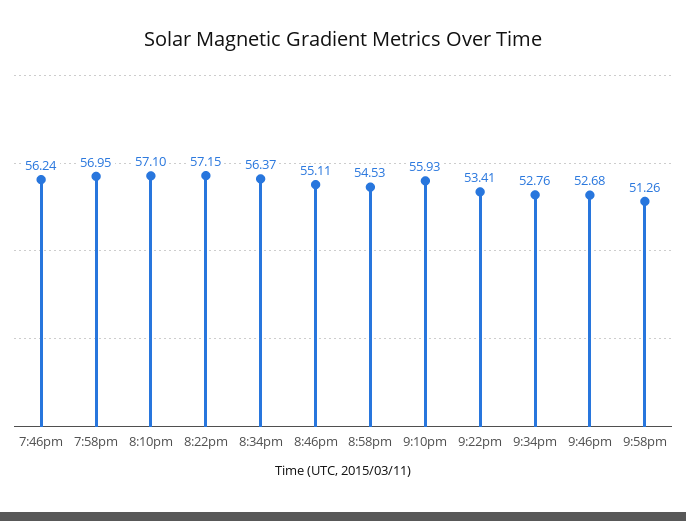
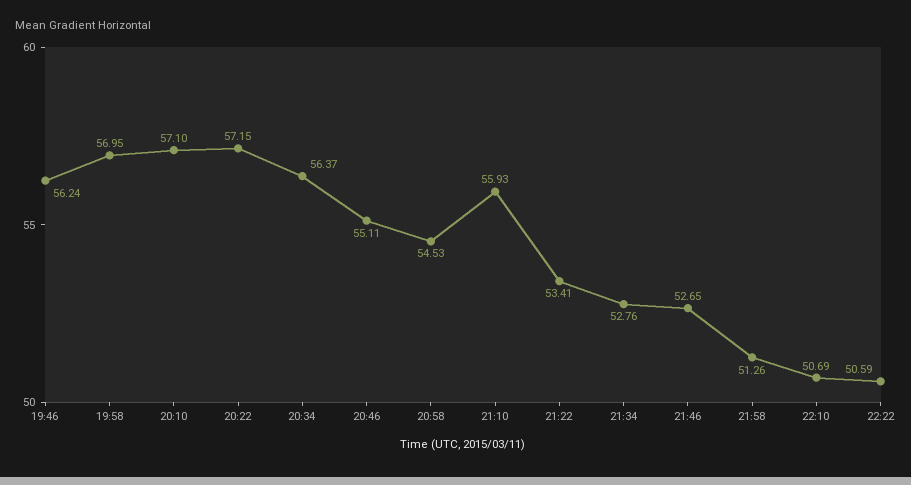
9:46pm: 52.68 -> 52.65
22:10: none -> 50.69
22:22: none -> 50.59

